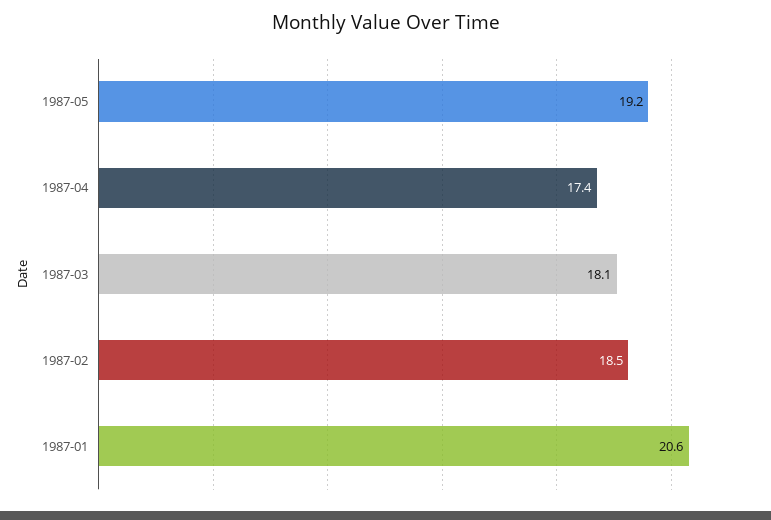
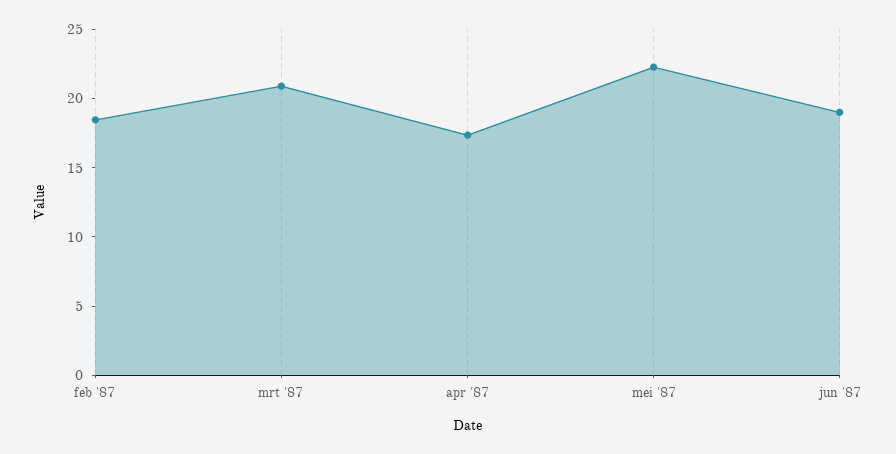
1987-05: 19.2 -> 22
1987-03: 18.1 -> 21
1987-01: 20.6 -> none
jun '87: none -> 19

